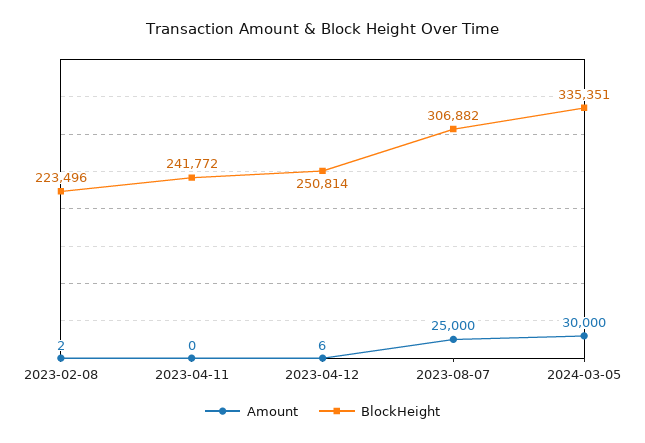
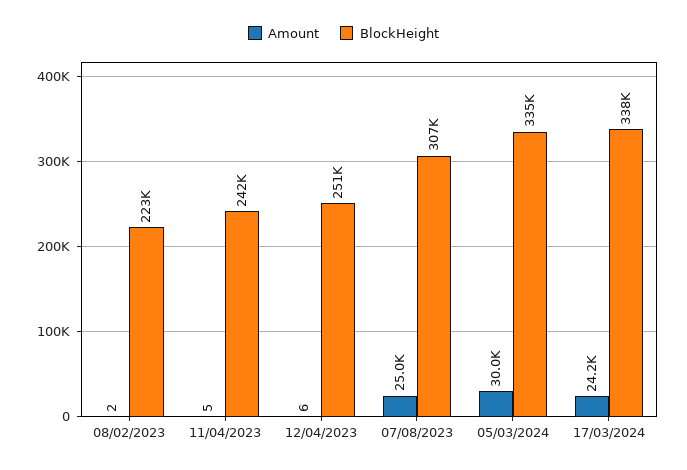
Amount, 2023-04-11: 0 -> 5
Amount, 17/03/2024: none -> 24200
BlockHeight, 17/03/2024: none -> 338000

